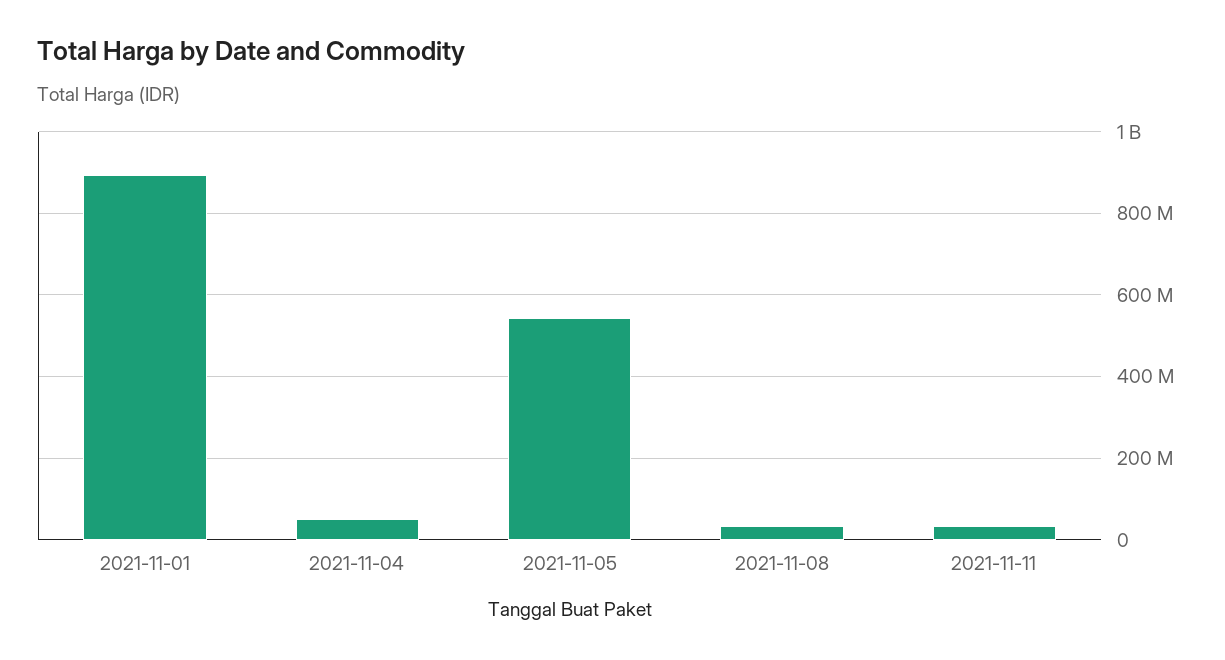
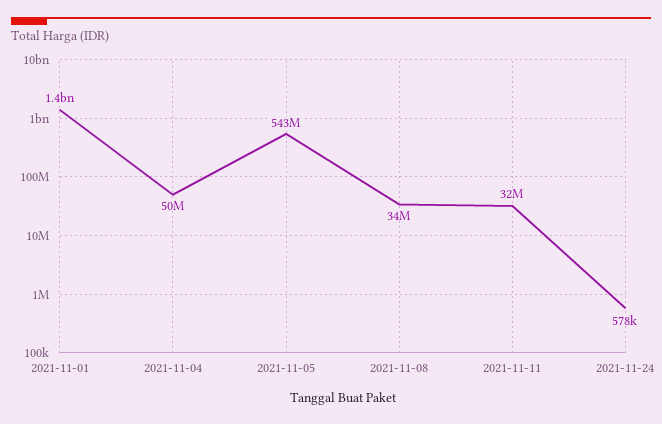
2021-11-01: 900000000 -> 1400000000
2021-11-24: none -> 578000

